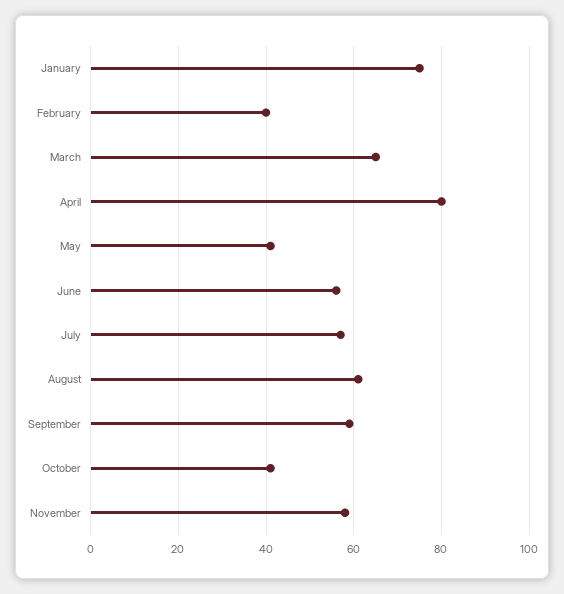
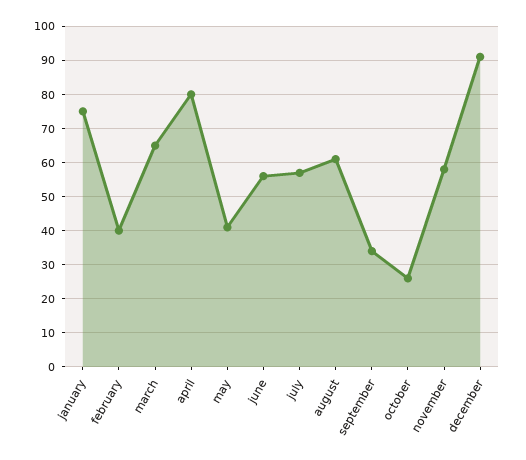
September: 60 -> 35
October: 40 -> 25
december: none -> 90

